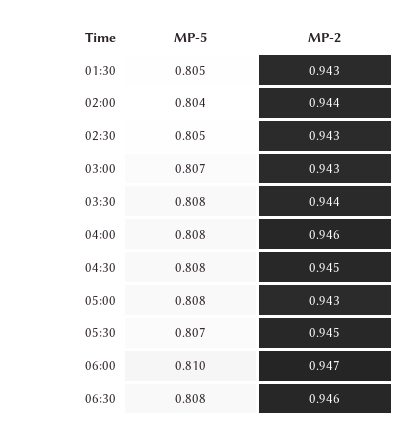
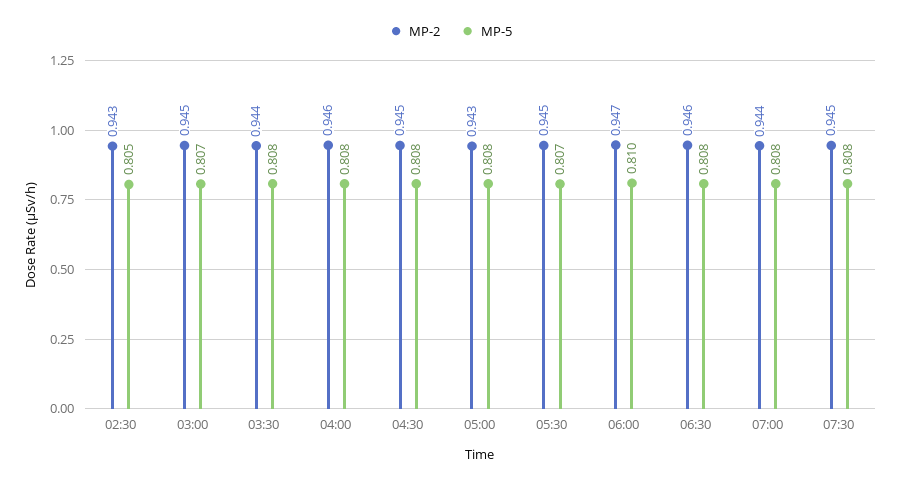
MP-5, 01:30: 0.805 -> none
MP-2, 01:30: 0.943 -> none
MP-5, 02:00: 0.804 -> none
MP-2, 02:00: 0.944 -> none
MP-2, 03:00: 0.943 -> 0.945
MP-2, 07:00: none -> 0.944
MP-5, 07:00: none -> 0.808
MP-2, 07:30: none -> 0.945
MP-5, 07:30: none -> 0.808

